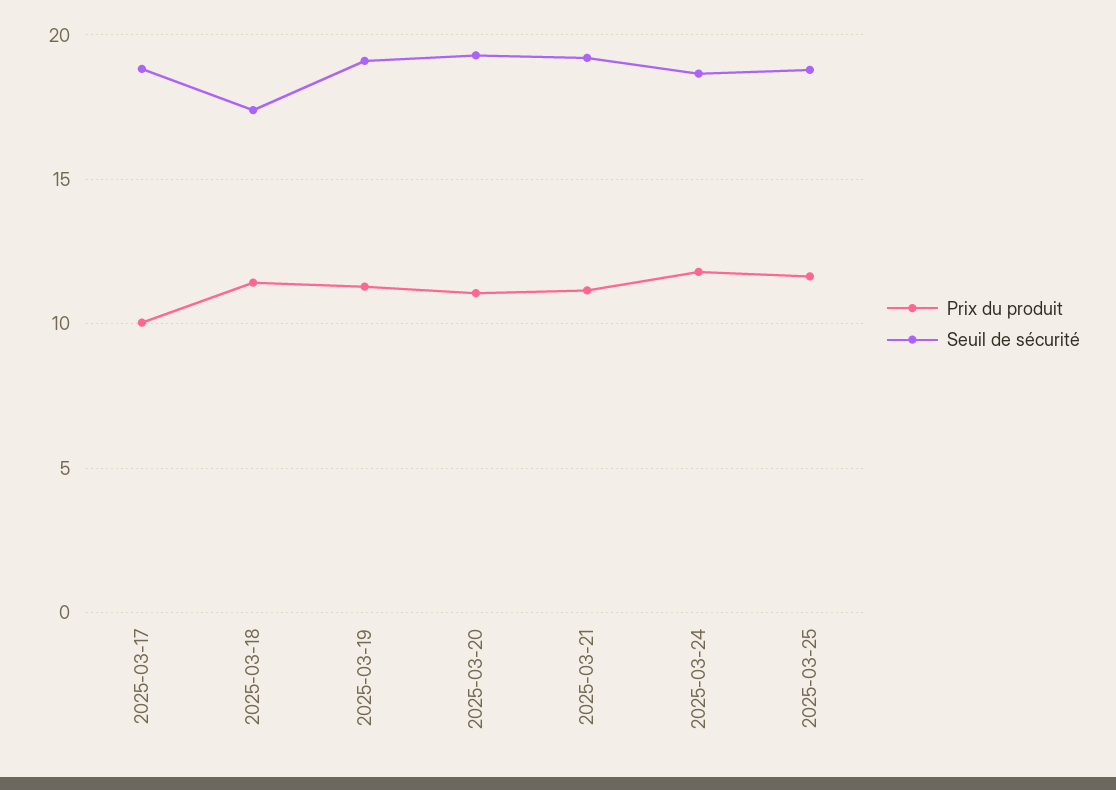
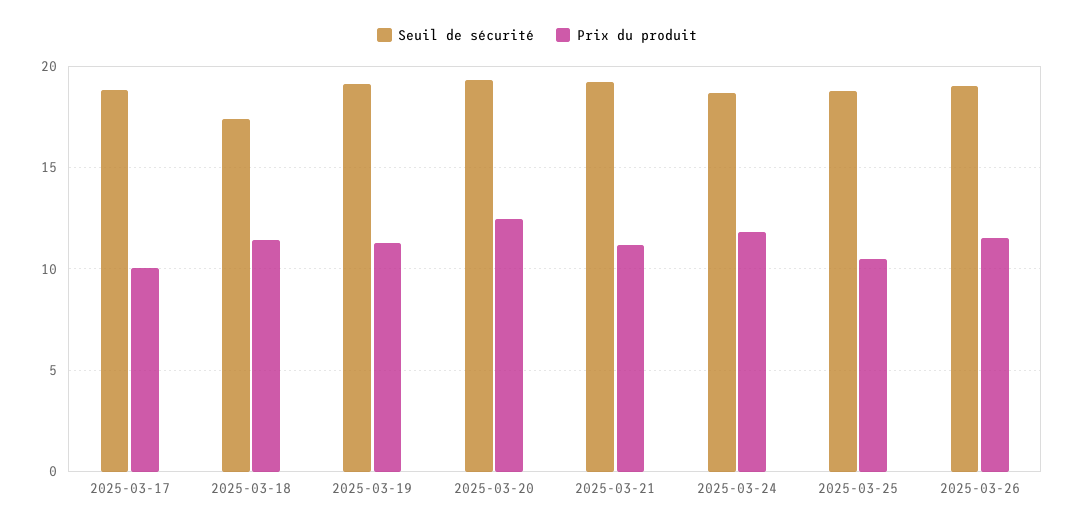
Prix du produit, 2025-03-20: 11 -> 12.5
Prix du produit, 2025-03-25: 11.5 -> 10.5
Seuil de sécurité, 2025-03-26: none -> 19
Prix du produit, 2025-03-26: none -> 11.5

